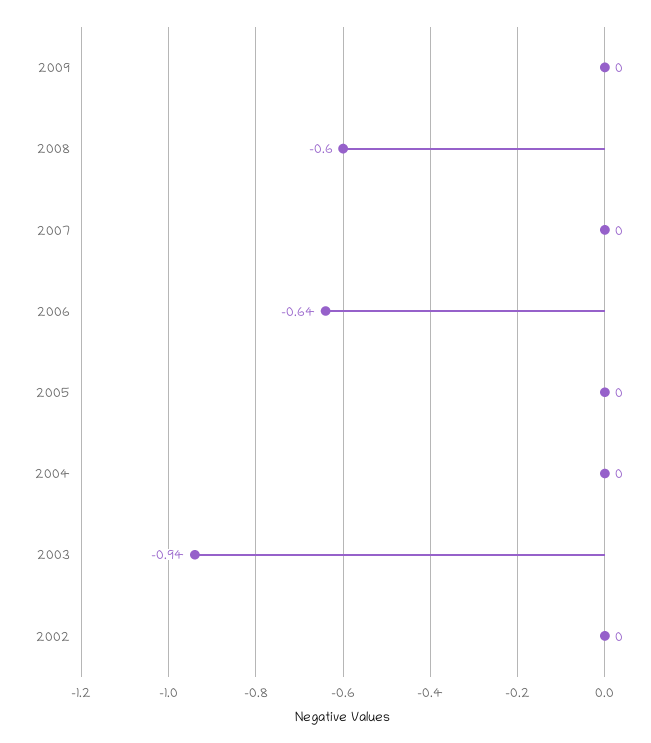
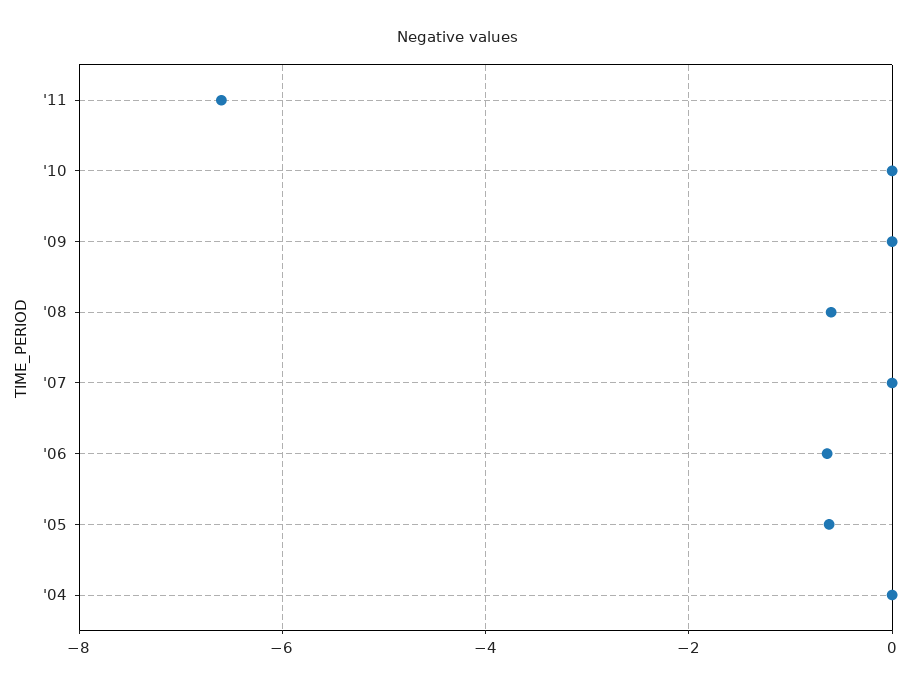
2005: 0 -> -0.6
2003: -0.94 -> none
2002: 0 -> none
'11: none -> -6.6
'10: none -> 0

